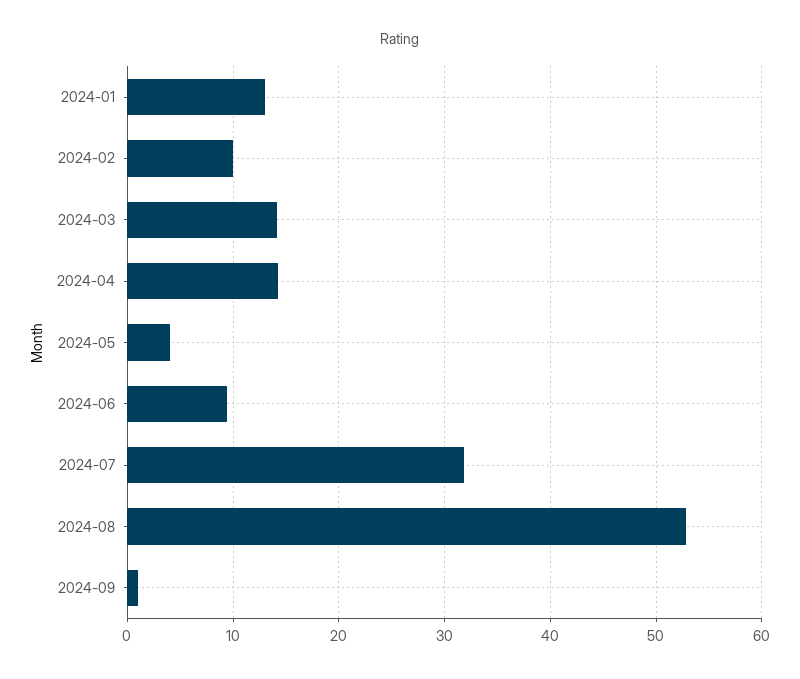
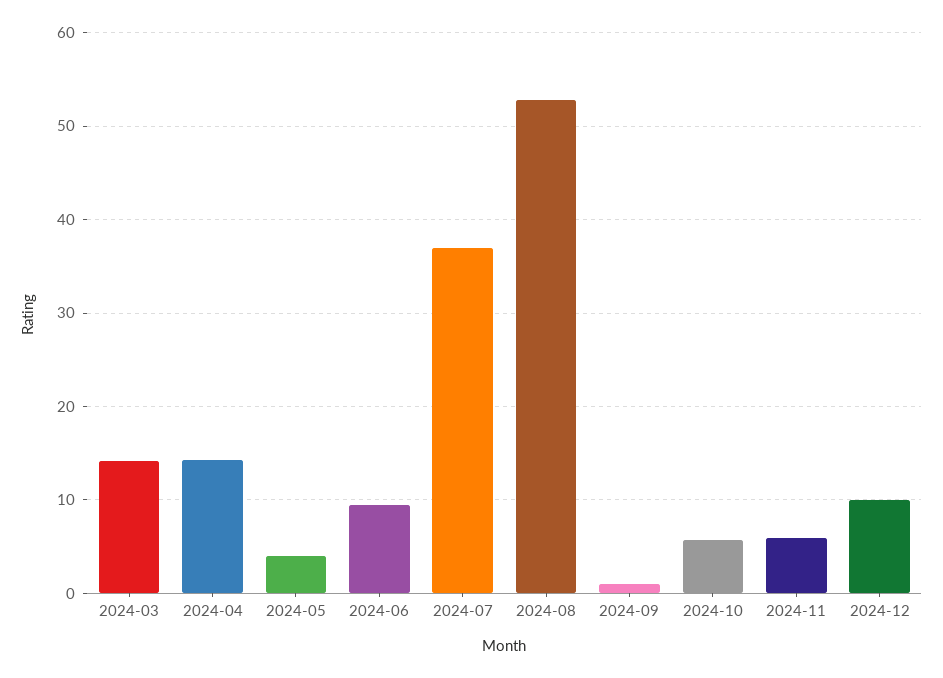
2024-01: 13 -> none
2024-02: 10 -> none
2024-07: 32 -> 37
2024-10: none -> 6
2024-11: none -> 6
2024-12: none -> 10

